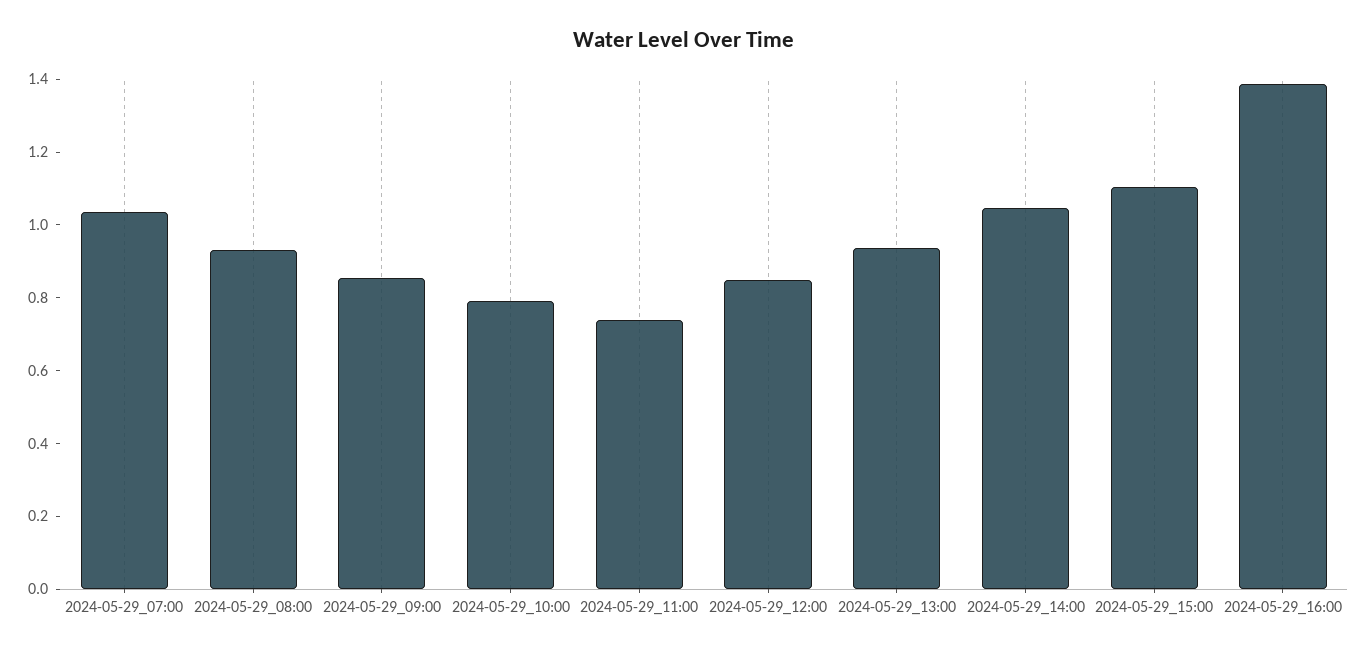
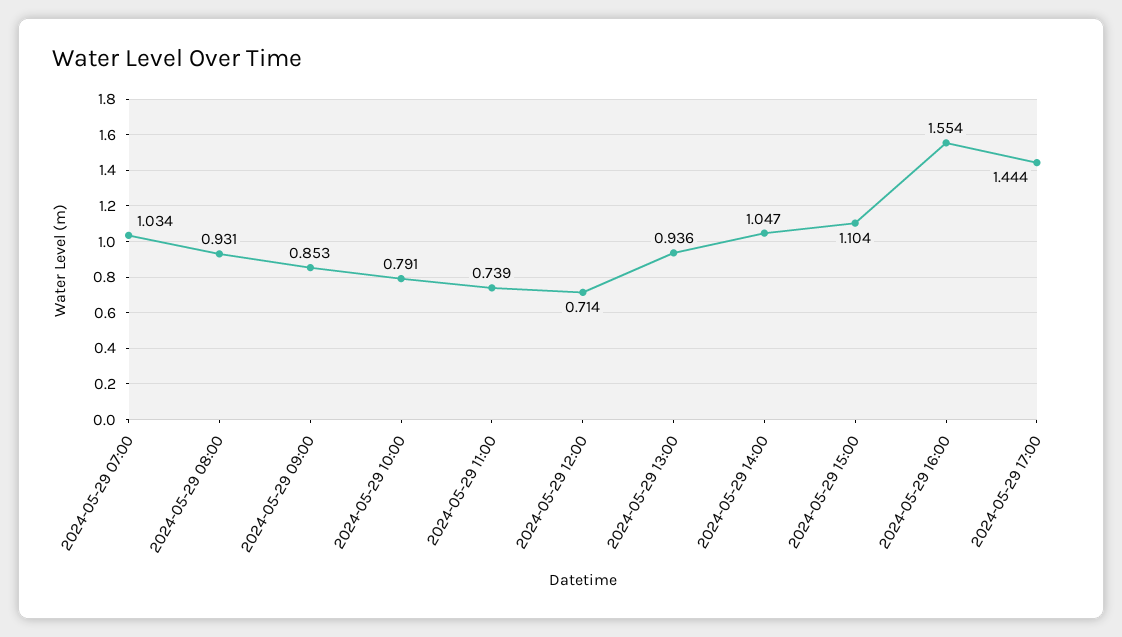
2024-05-29_12:00: 0.85 -> 0.714
2024-05-29_16:00: 1.4 -> 1.554
2024-05-29 17:00: none -> 1.444

